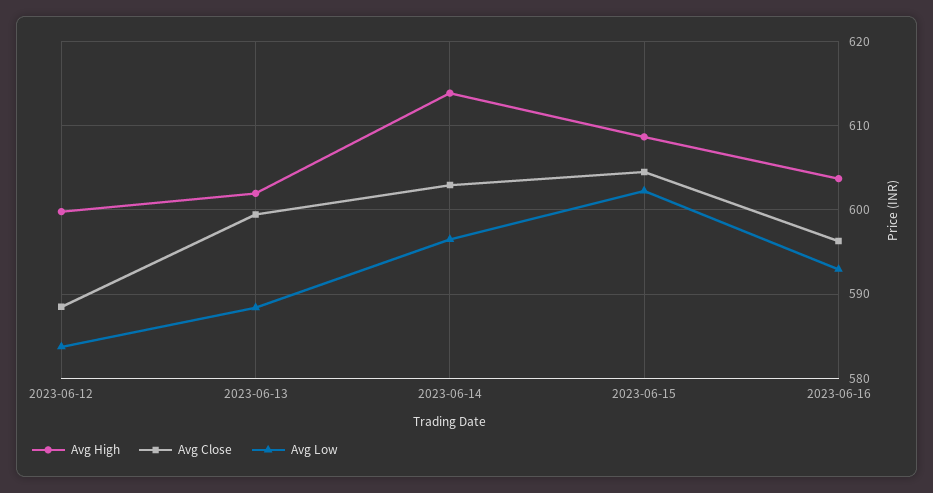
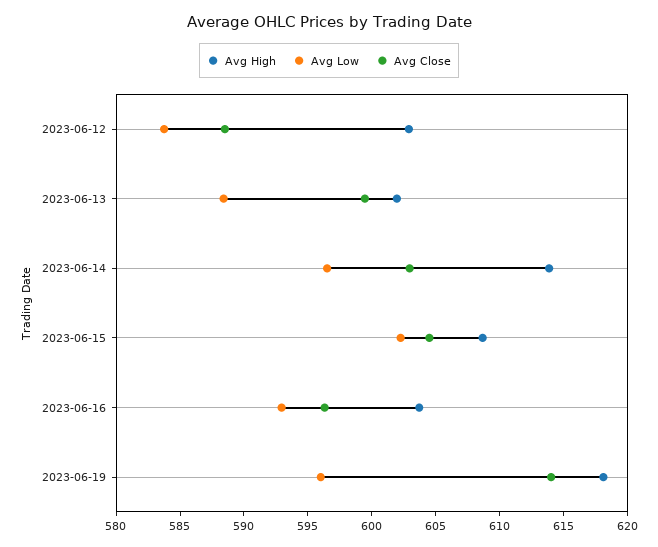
Avg High, 2023-06-12: 600 -> 603
Avg High, 2023-06-19: none -> 618
Avg Low, 2023-06-19: none -> 596
Avg Close, 2023-06-19: none -> 614

